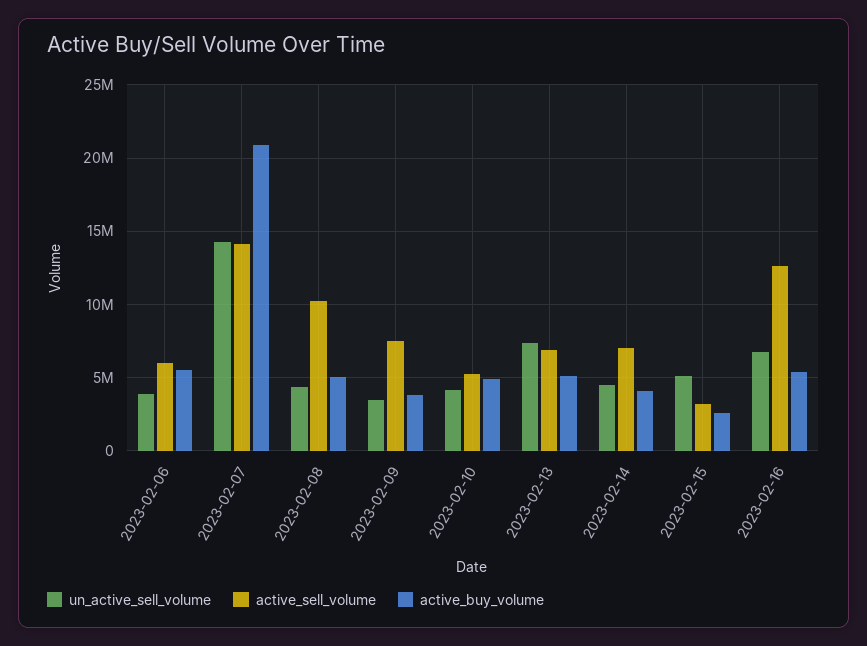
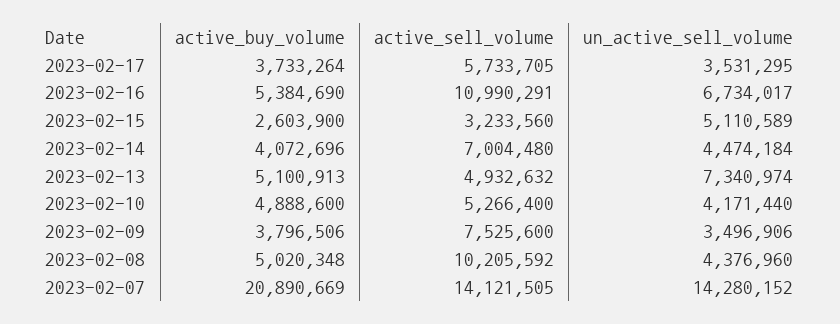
un_active_sell_volume, 2023-02-06: 4000000 -> none
active_sell_volume, 2023-02-06: 6000000 -> none
active_buy_volume, 2023-02-06: 5500000 -> none
active_sell_volume, 2023-02-13: 7000000 -> 4932632
active_sell_volume, 2023-02-16: 12500000 -> 10990291
active_buy_volume, 2023-02-17: none -> 3733264
active_sell_volume, 2023-02-17: none -> 5733705
un_active_sell_volume, 2023-02-17: none -> 3531295

